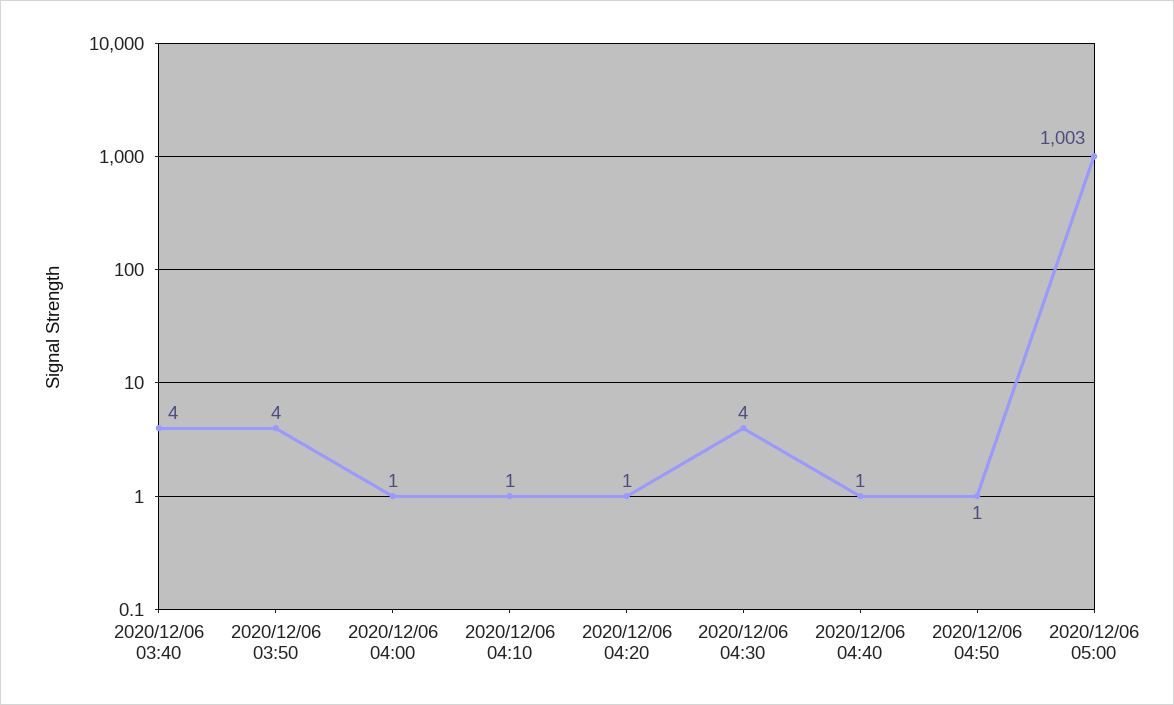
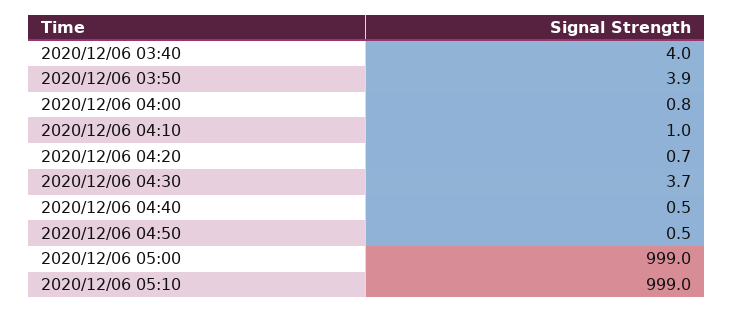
2020/12/06 05:00: 1003 -> 999
2020/12/06 05:10: none -> 999

